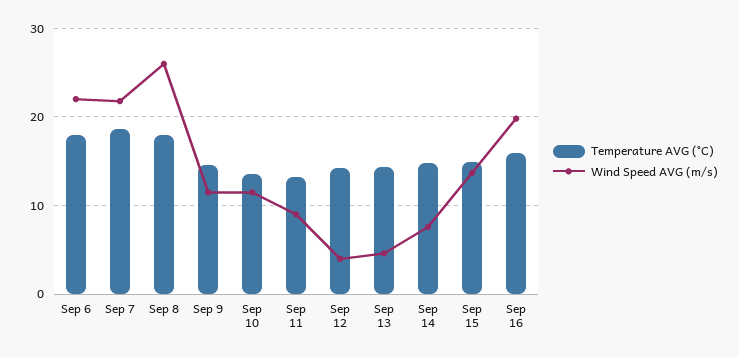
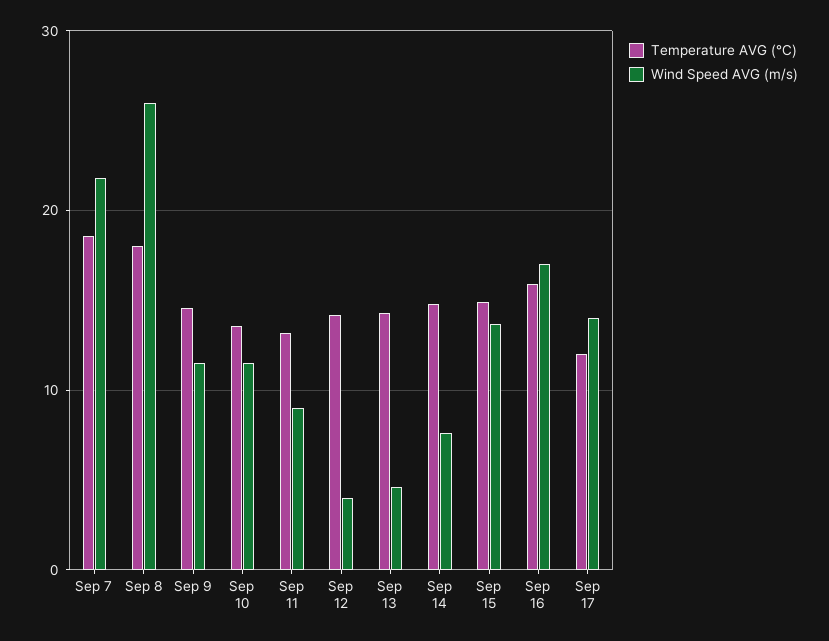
Temperature AVG (°C), Sep 6: 18 -> none
Wind Speed AVG (m/s), Sep 6: 22 -> none
Wind Speed AVG (m/s), Sep 16: 20 -> 17
Temperature AVG (°C), Sep 17: none -> 12
Wind Speed AVG (m/s), Sep 17: none -> 14

